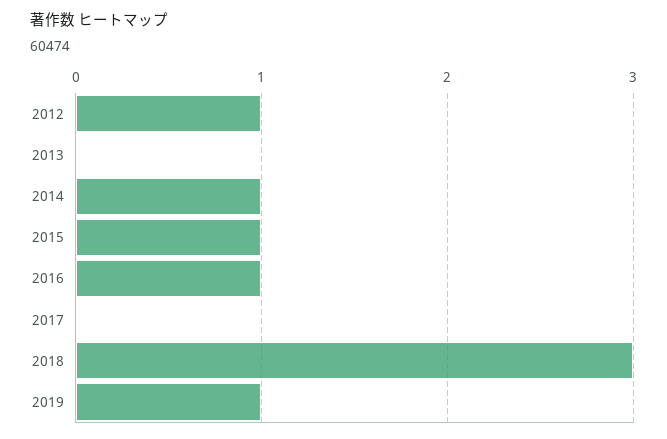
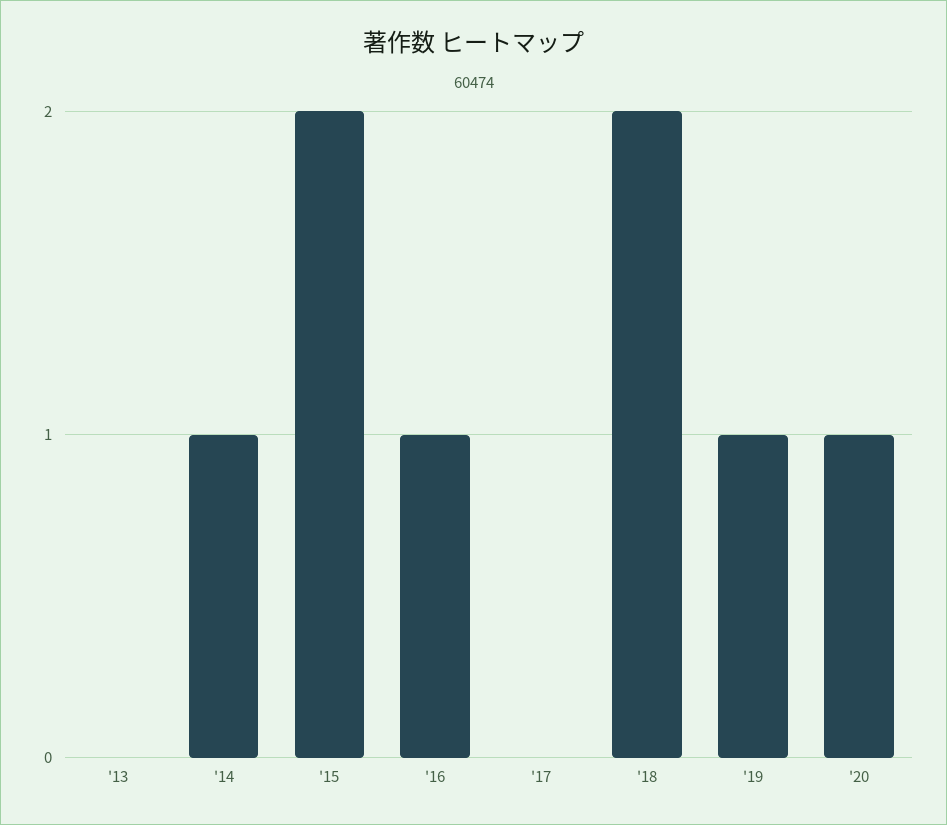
2012: 1 -> none
2015: 1 -> 2
2018: 3 -> 2
'20: none -> 1

